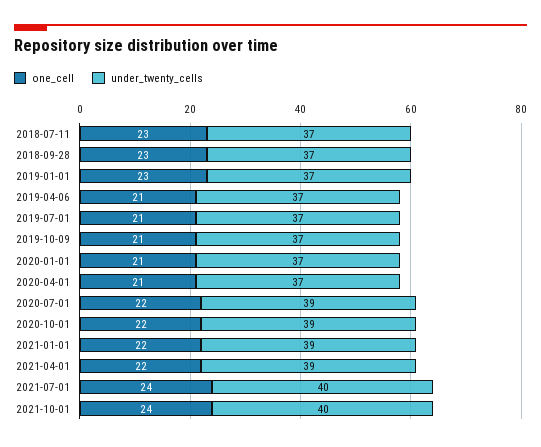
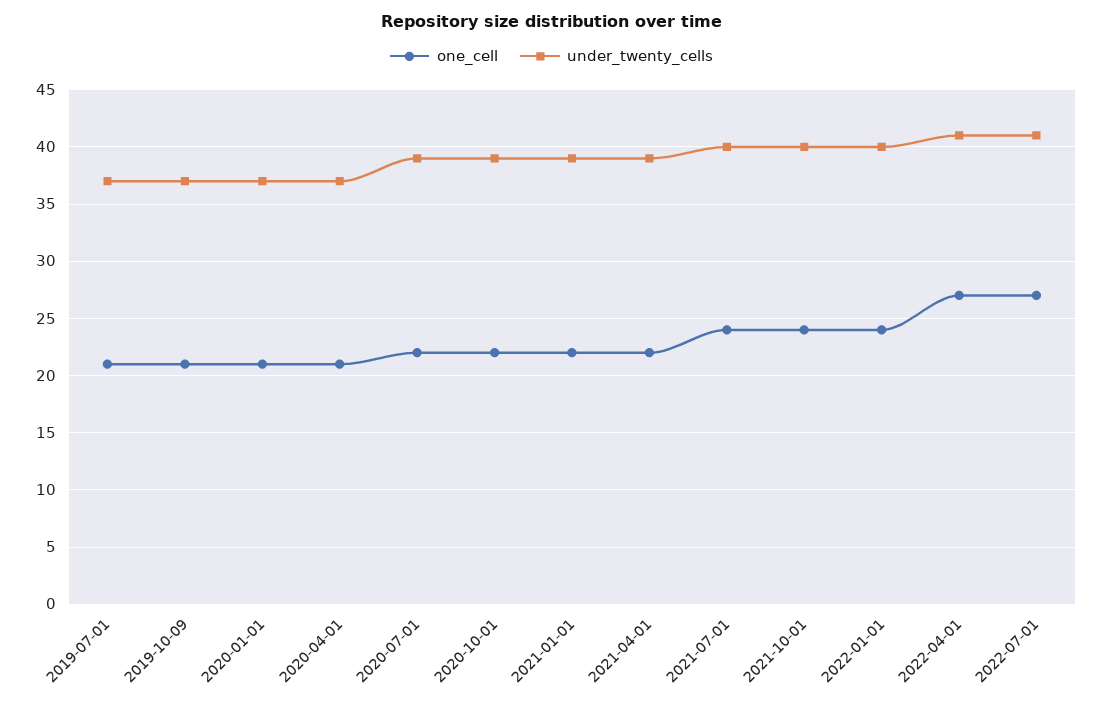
one_cell, 2018-07-11: 23 -> none
under_twenty_cells, 2018-07-11: 37 -> none
one_cell, 2018-09-28: 23 -> none
under_twenty_cells, 2018-09-28: 37 -> none
one_cell, 2019-01-01: 23 -> none
under_twenty_cells, 2019-01-01: 37 -> none
one_cell, 2019-04-06: 21 -> none
under_twenty_cells, 2019-04-06: 37 -> none
one_cell, 2022-01-01: none -> 24
under_twenty_cells, 2022-01-01: none -> 40
one_cell, 2022-04-01: none -> 27
under_twenty_cells, 2022-04-01: none -> 41
one_cell, 2022-07-01: none -> 27
under_twenty_cells, 2022-07-01: none -> 41

